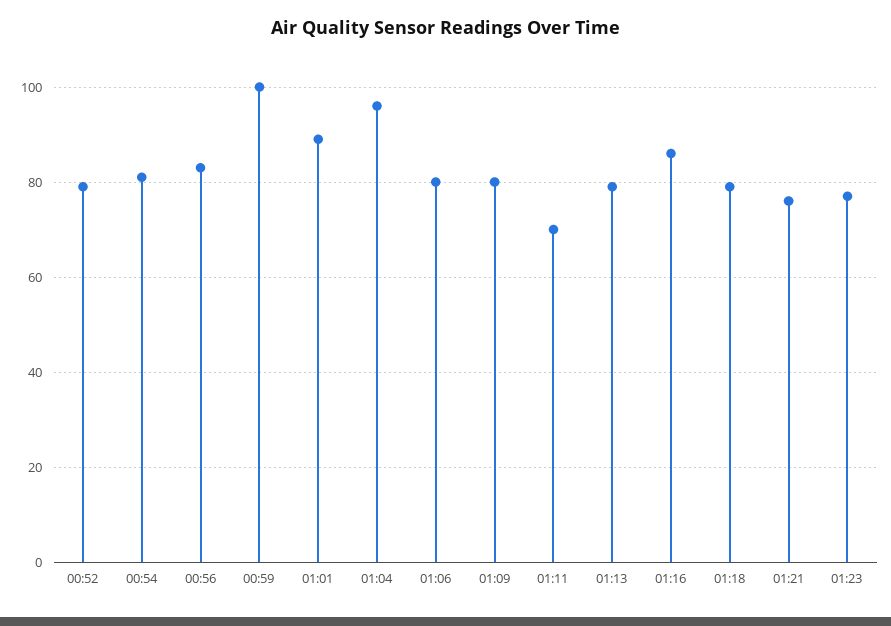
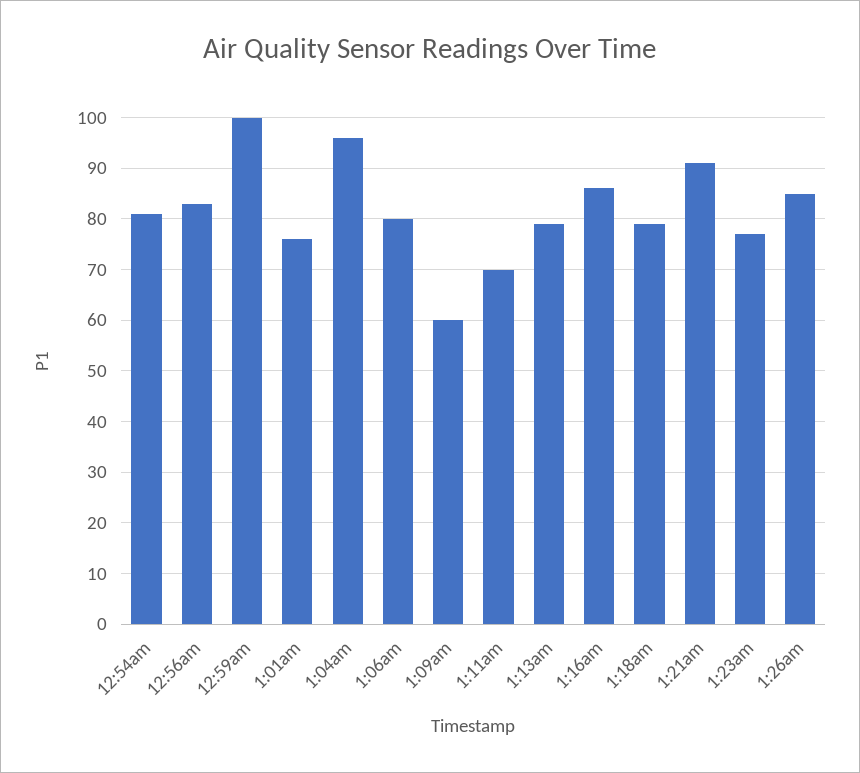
00:52: 80 -> none
01:01: 90 -> 75
01:09: 80 -> 60
01:21: 75 -> 90
1:26am: none -> 85

